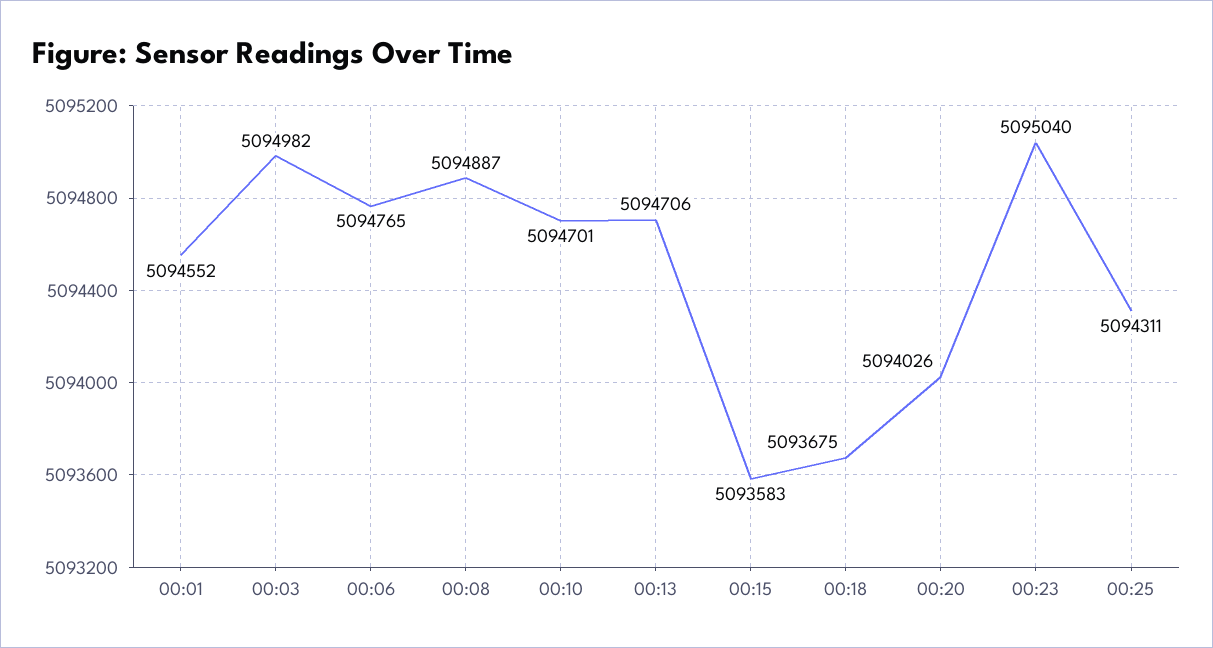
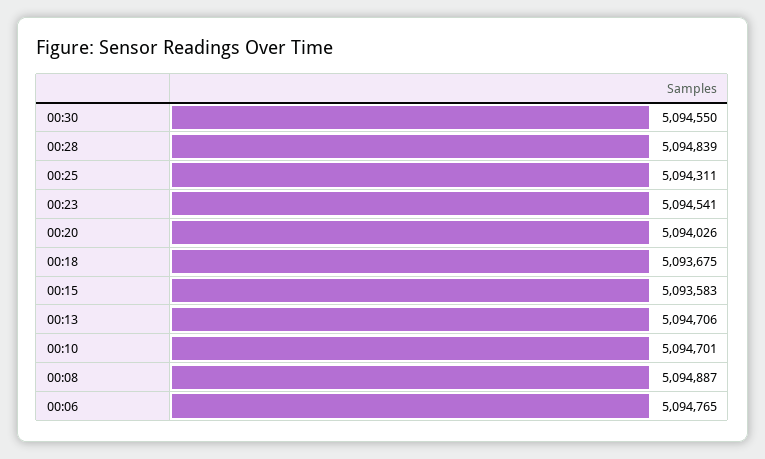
00:01: 5094552 -> none
00:03: 5094982 -> none
00:23: 5095040 -> 5094541
00:30: none -> 5094550
00:28: none -> 5094839

